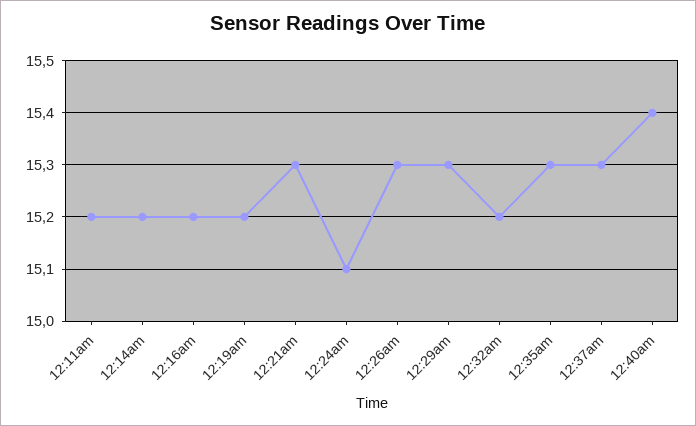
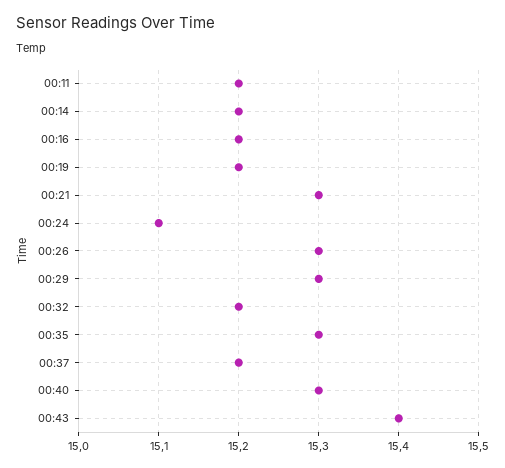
12:37am: 15.3 -> 15.2
12:40am: 15.4 -> 15.3
00:43: none -> 15.4

